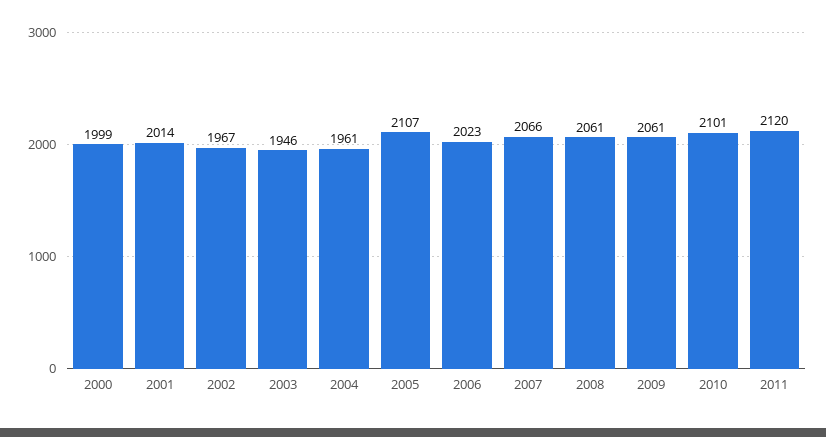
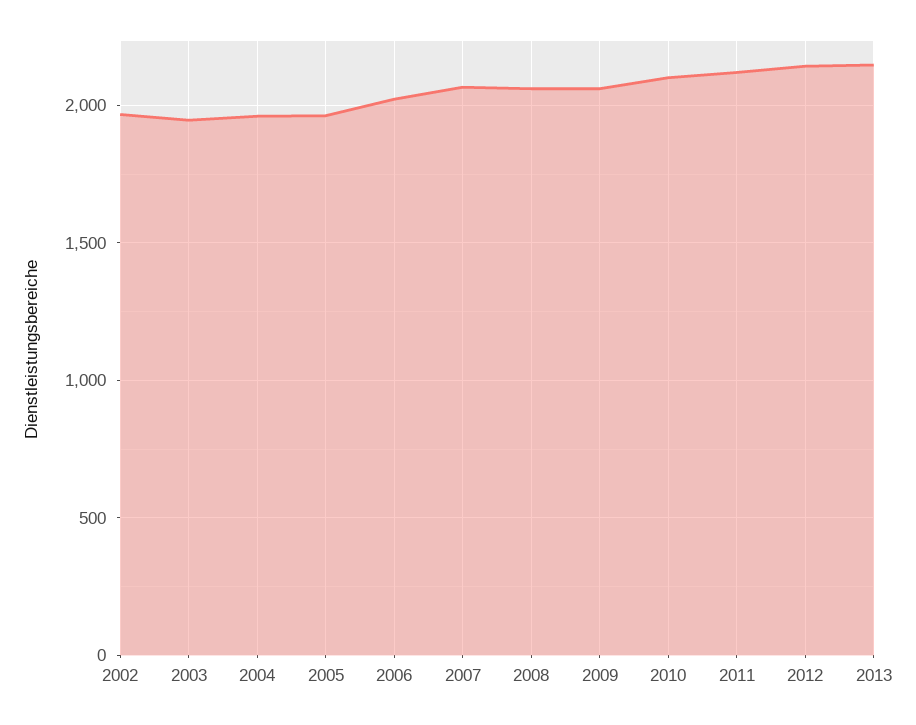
2000: 1999 -> none
2001: 2014 -> none
2005: 2107 -> 1950
2012: none -> 2150
2013: none -> 2150

